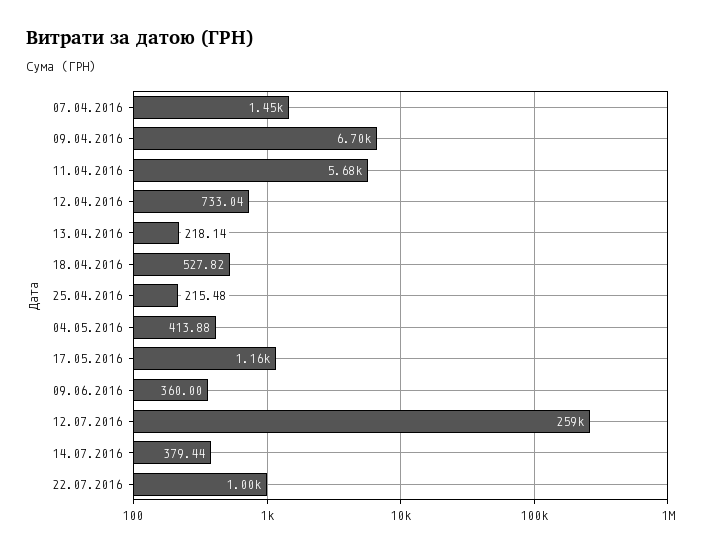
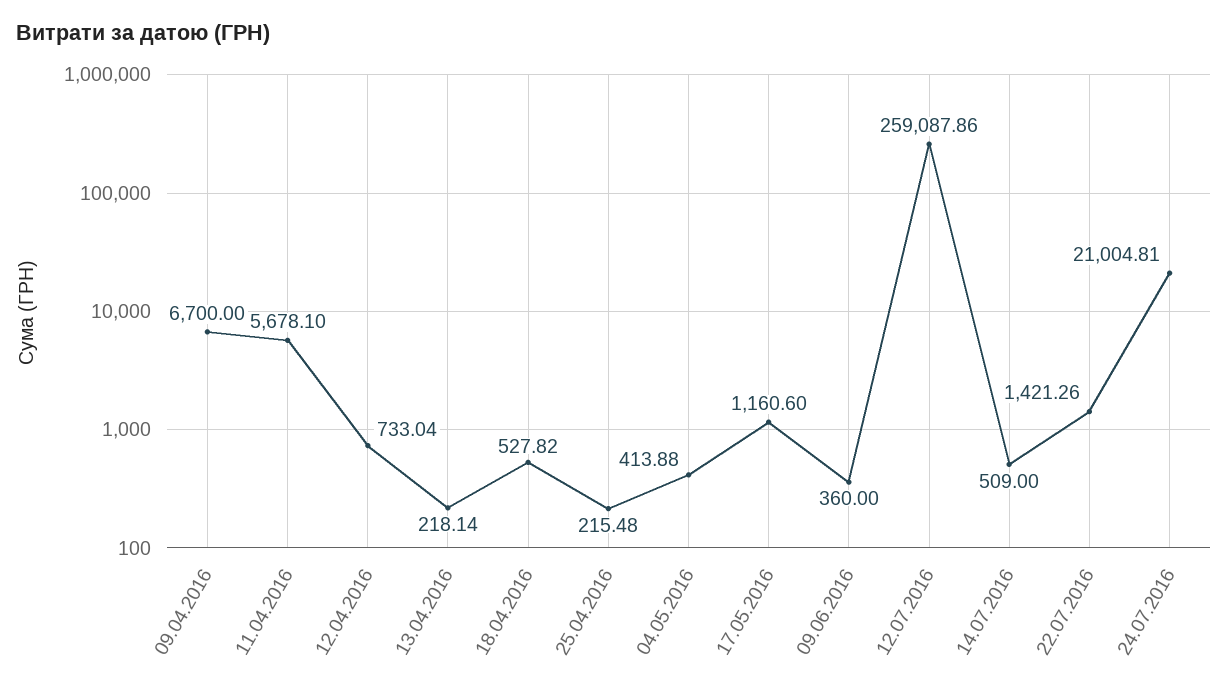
07.04.2016: 1450 -> none
14.07.2016: 379.44 -> 509
22.07.2016: 1000 -> 1421.26
24.07.2016: none -> 21004.81

